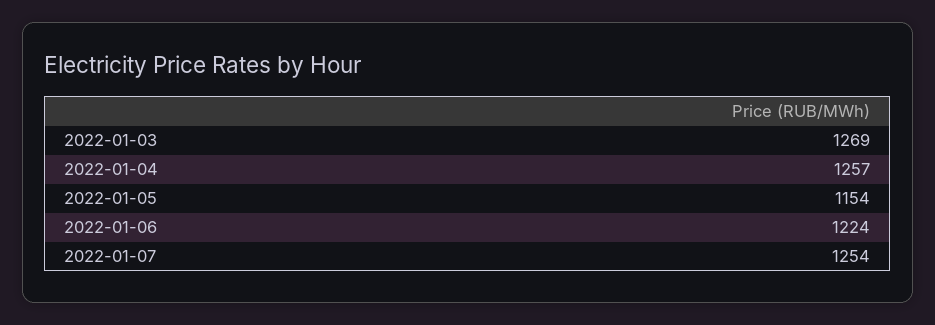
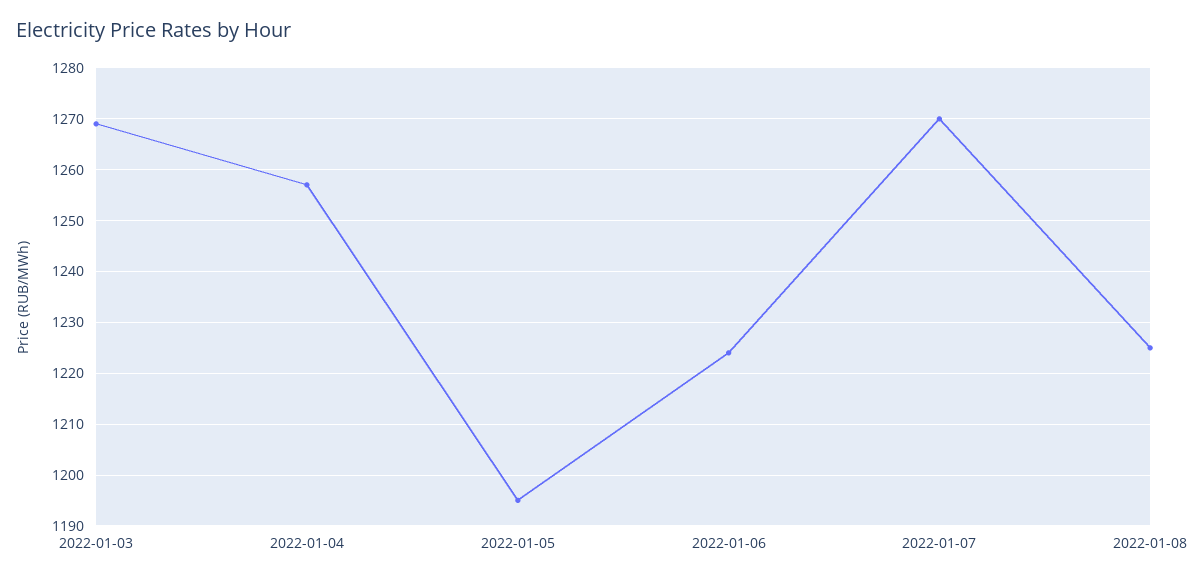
2022-01-05: 1154 -> 1195
2022-01-07: 1254 -> 1270
2022-01-08: none -> 1225

